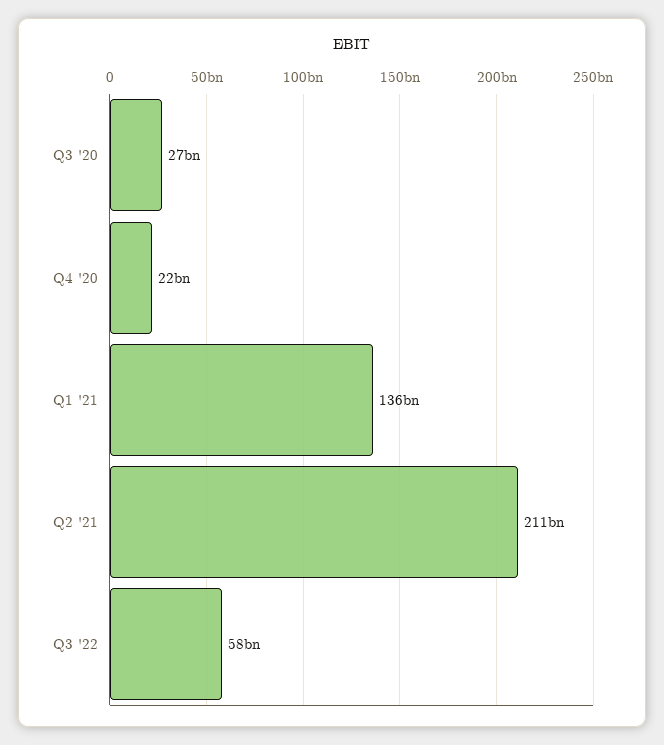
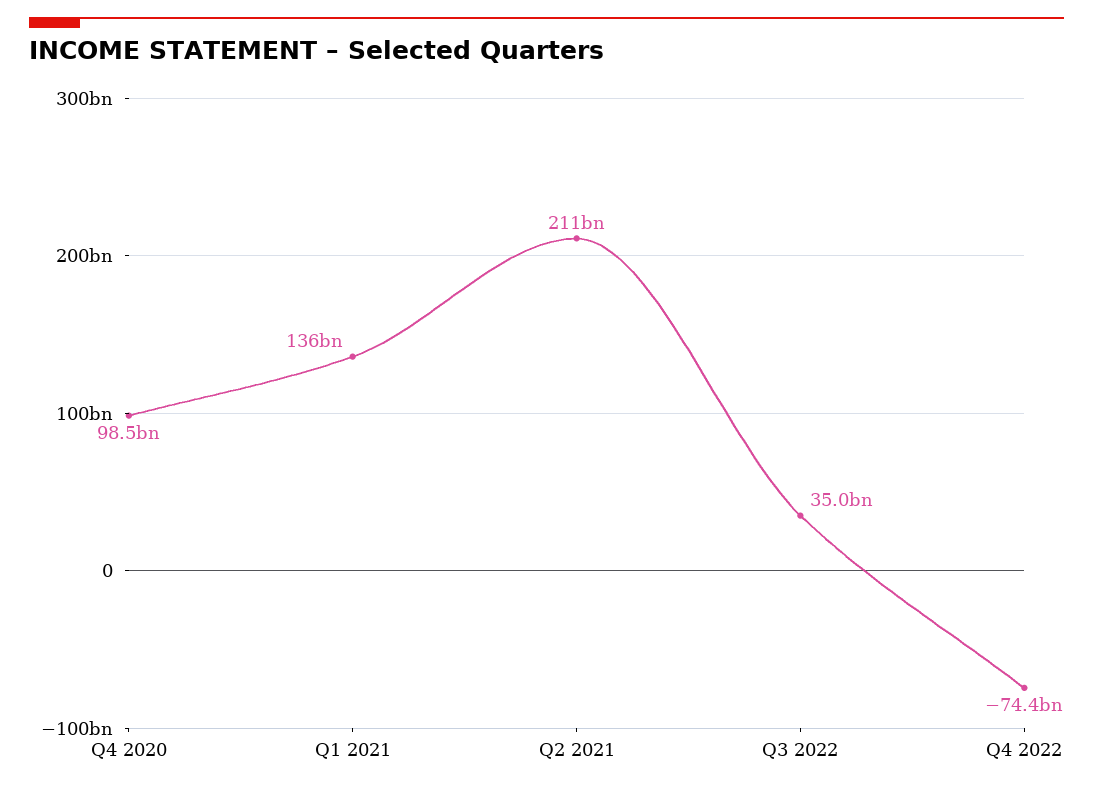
Q3 '20: 27000000000 -> none
Q4 '20: 22000000000 -> 98500000000
Q3 '22: 58000000000 -> 35000000000
Q4 2022: none -> -74400000000

